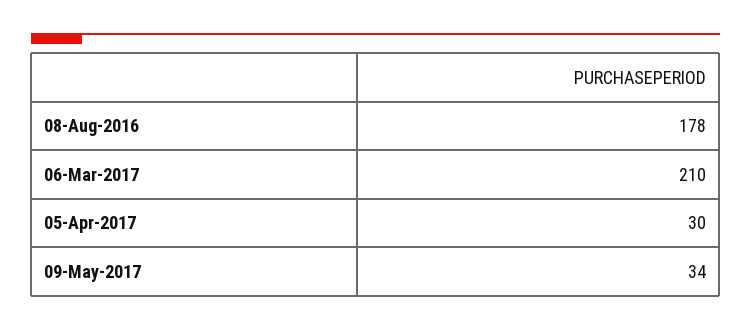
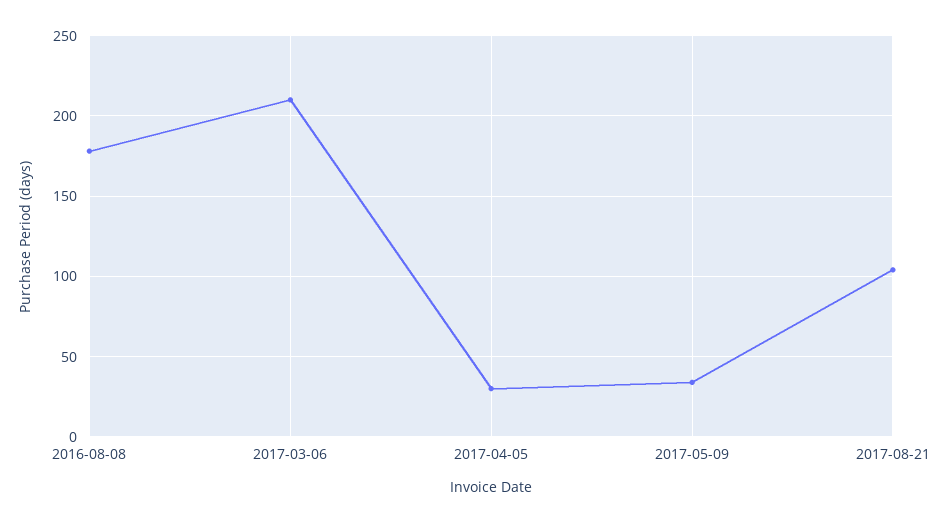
2017-08-21: none -> 105

